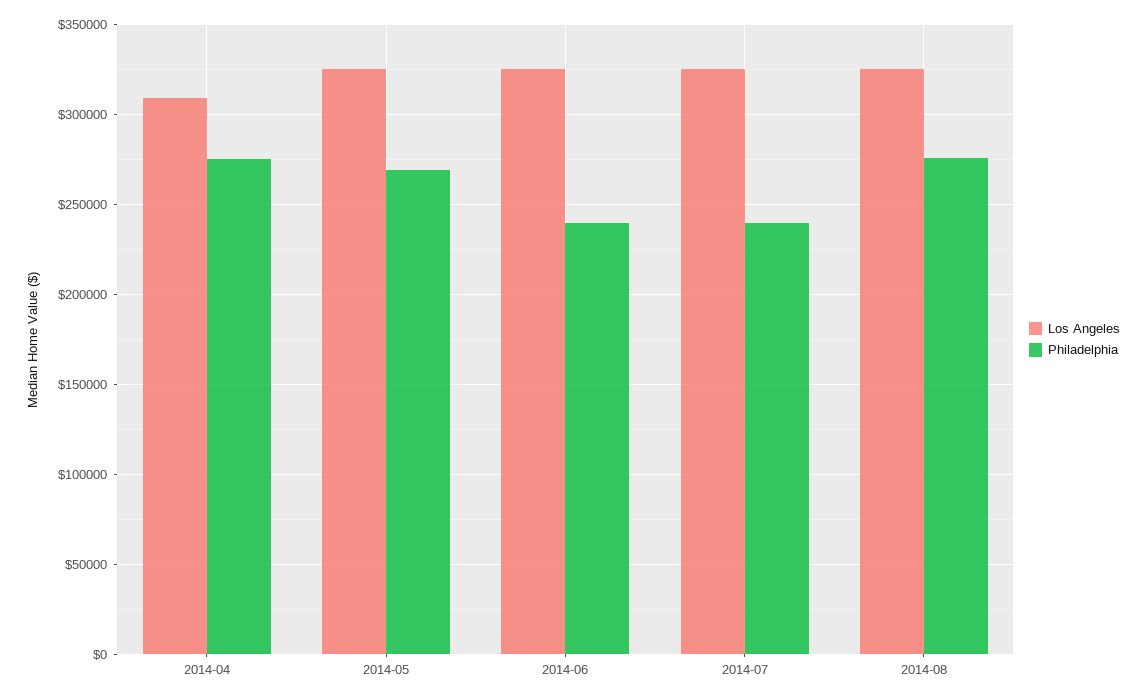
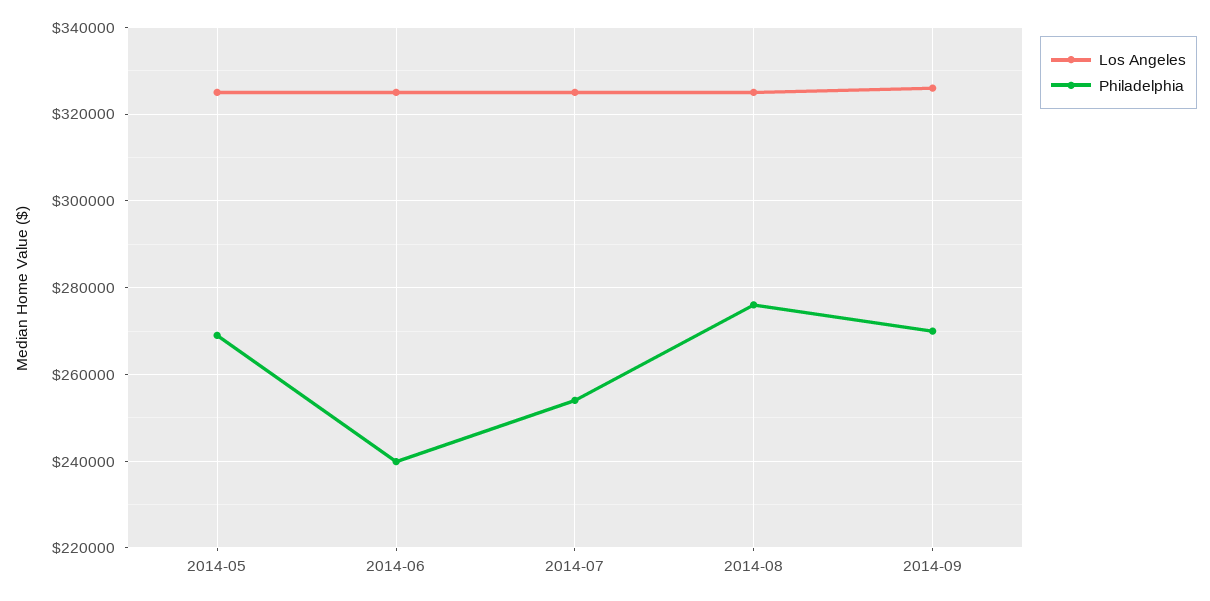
Los Angeles, 2014-04: 310000 -> none
Philadelphia, 2014-04: 275000 -> none
Philadelphia, 2014-07: 240000 -> 254000
Los Angeles, 2014-09: none -> 326000
Philadelphia, 2014-09: none -> 270000

